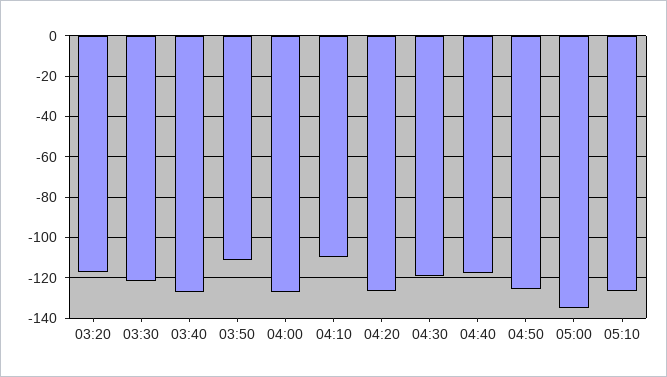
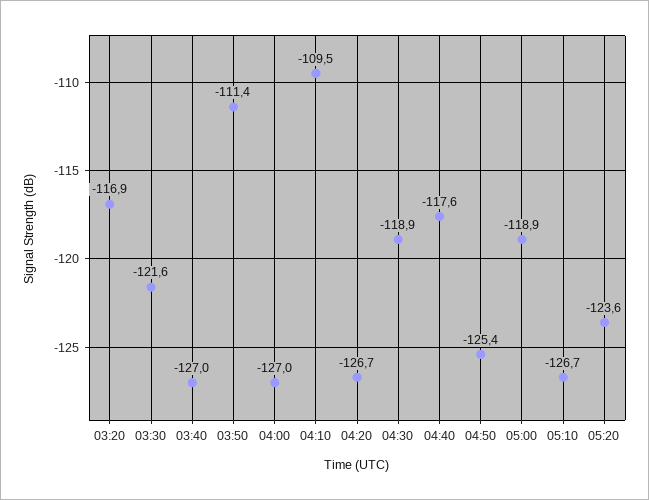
05:00: -135 -> -118.9
05:20: none -> -123.6

